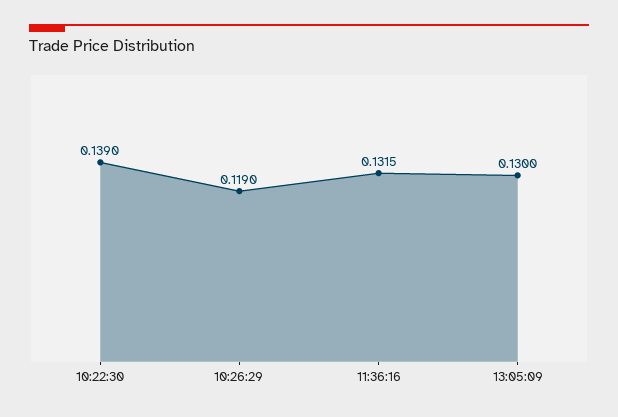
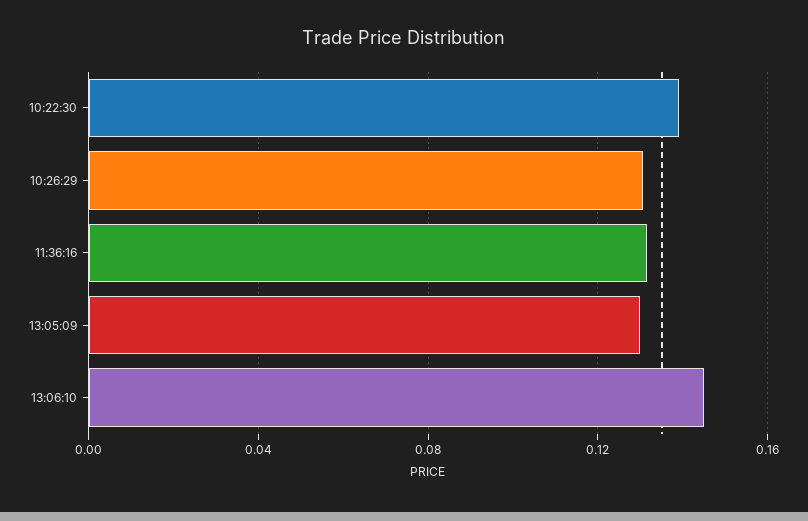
10:26:29: 0.119 -> 0.13
13:06:10: none -> 0.145

